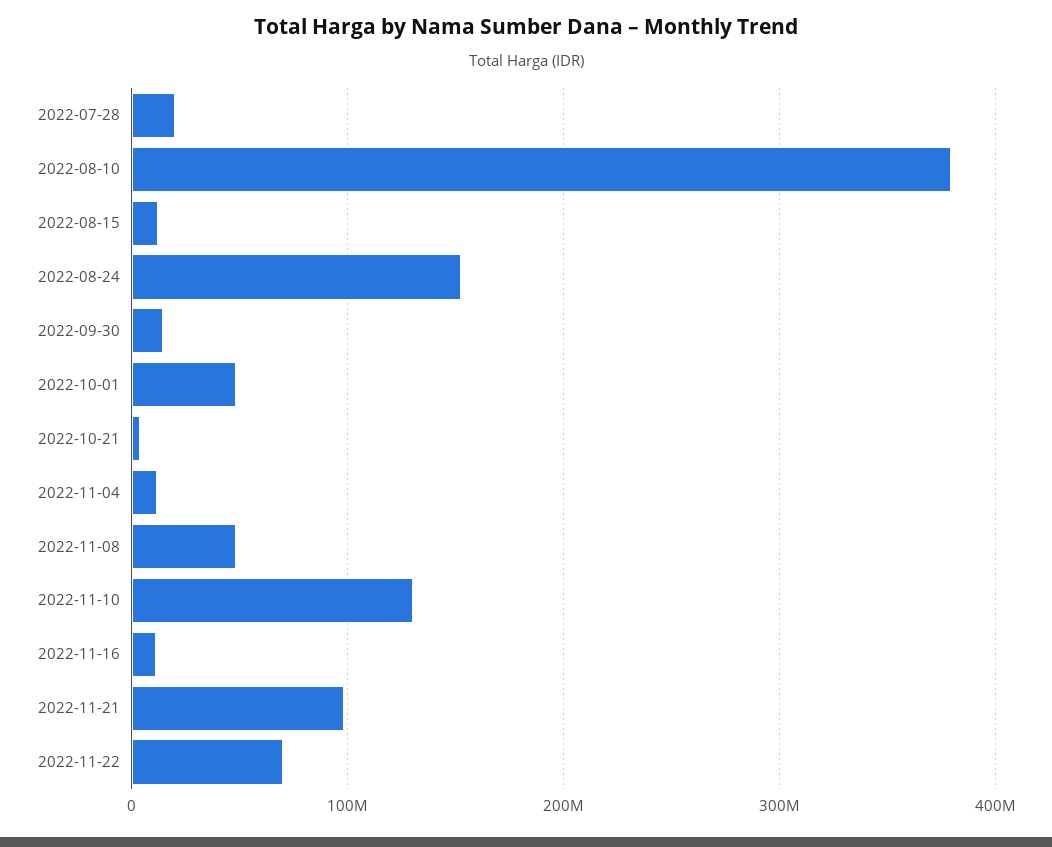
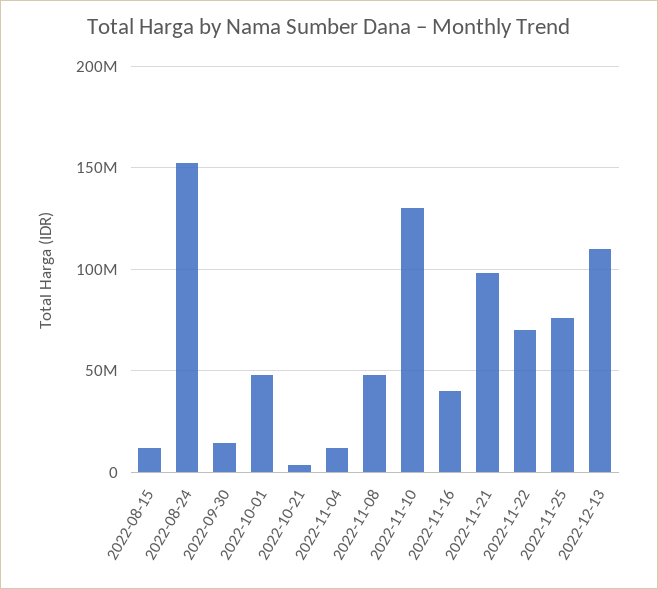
2022-07-28: 20000000 -> none
2022-08-10: 380000000 -> none
2022-11-16: 10000000 -> 40000000
2022-11-25: none -> 75000000
2022-12-13: none -> 110000000

